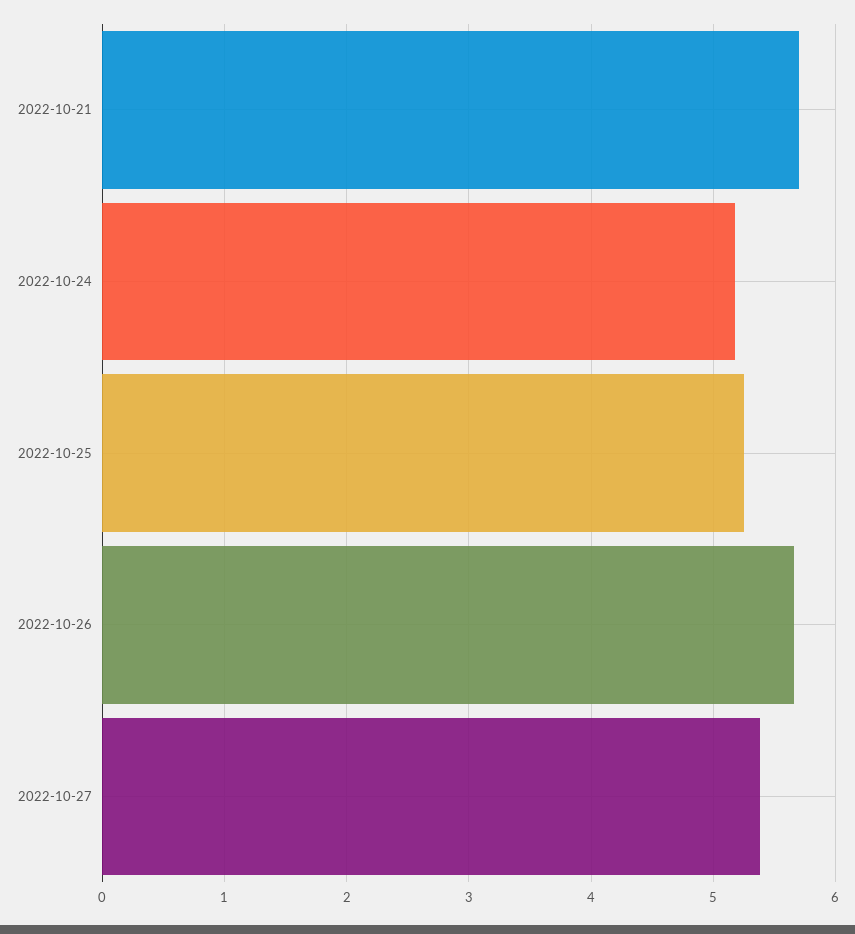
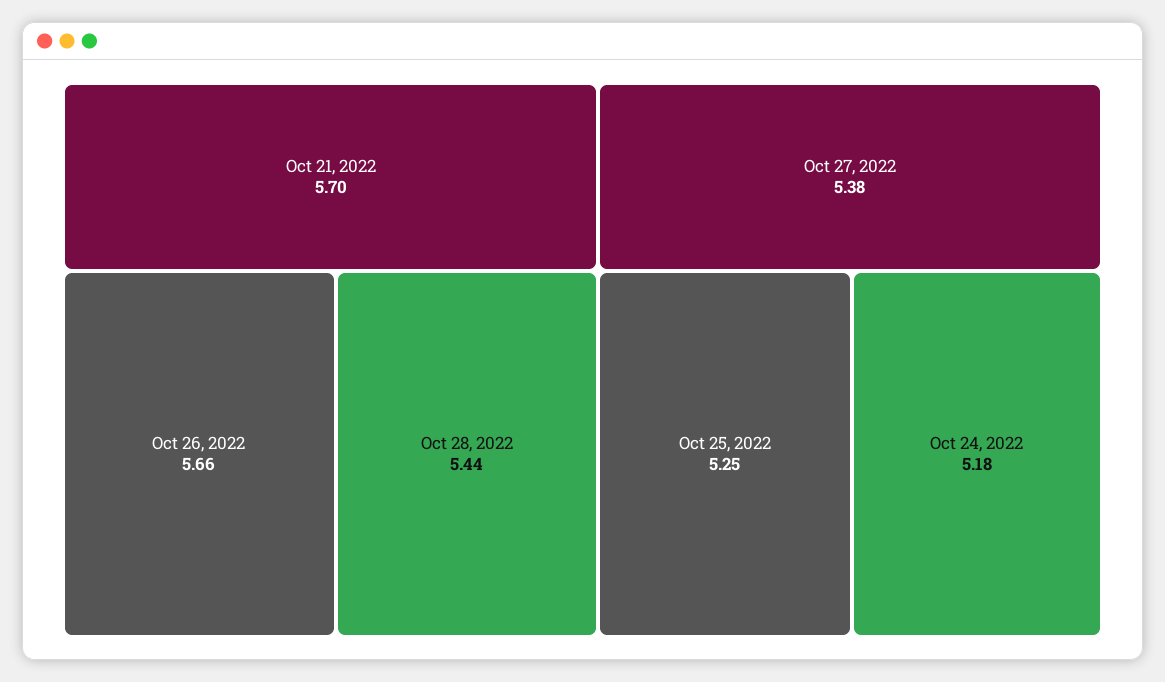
Oct 28, 2022: none -> 5.44

